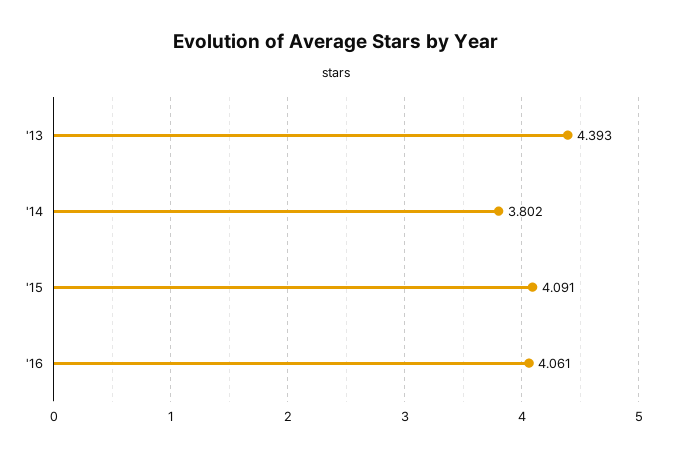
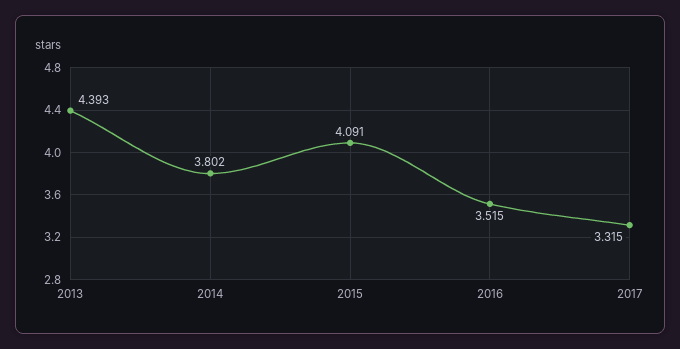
'16: 4.061 -> 3.515
2017: none -> 3.315

